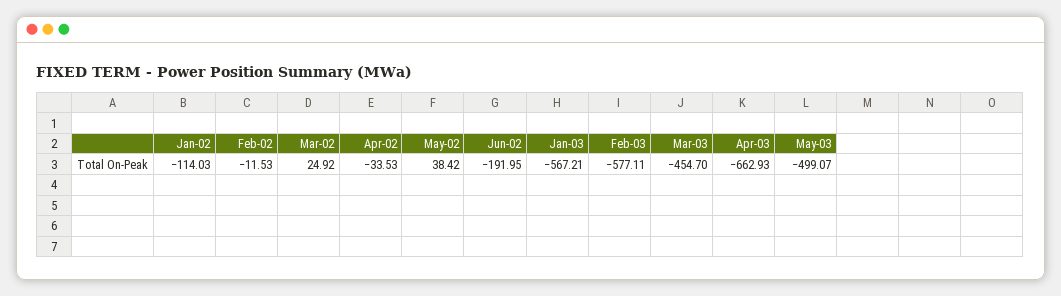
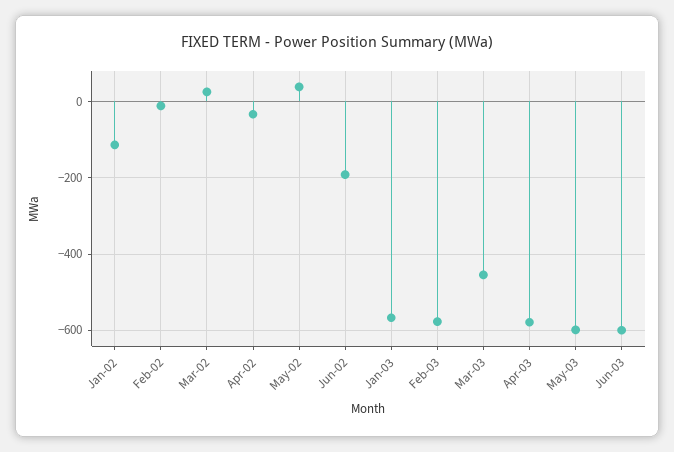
Apr-03: -662.93 -> -580
May-03: -499.07 -> -600
Jun-03: none -> -600

